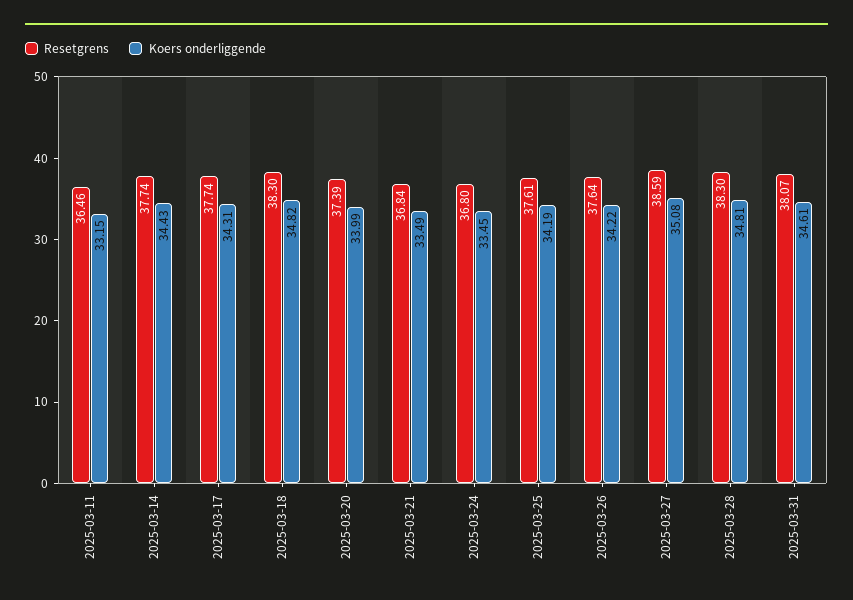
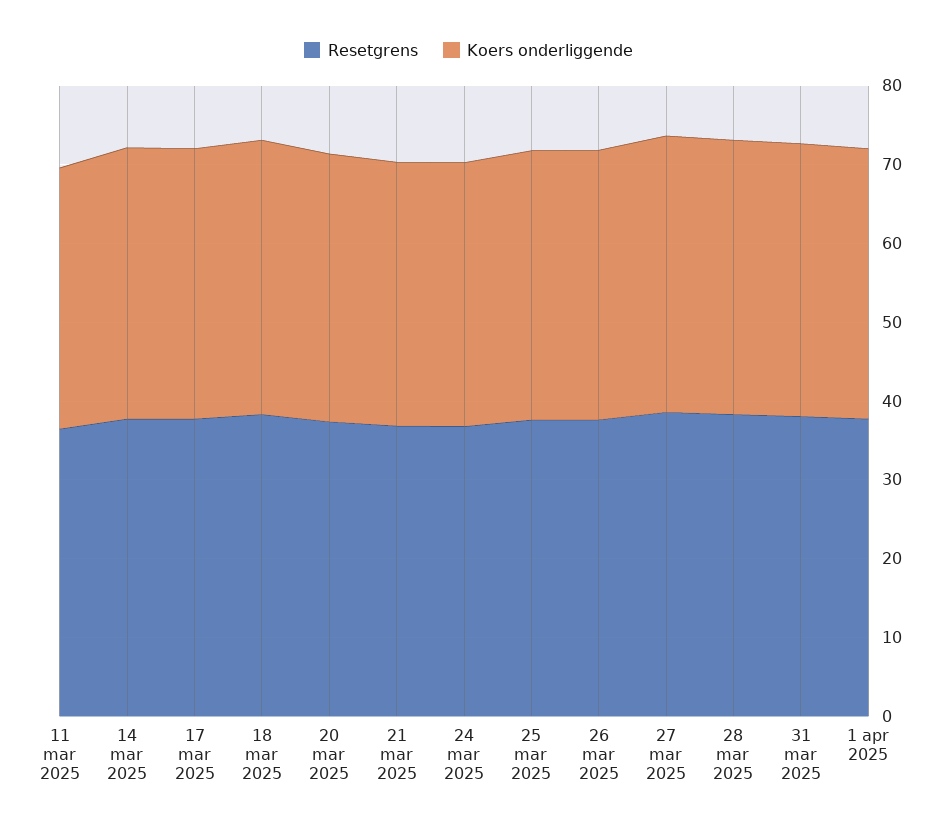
Resetgrens, 1 apr 2025: none -> 38
Koers onderliggende, 1 apr 2025: none -> 34

